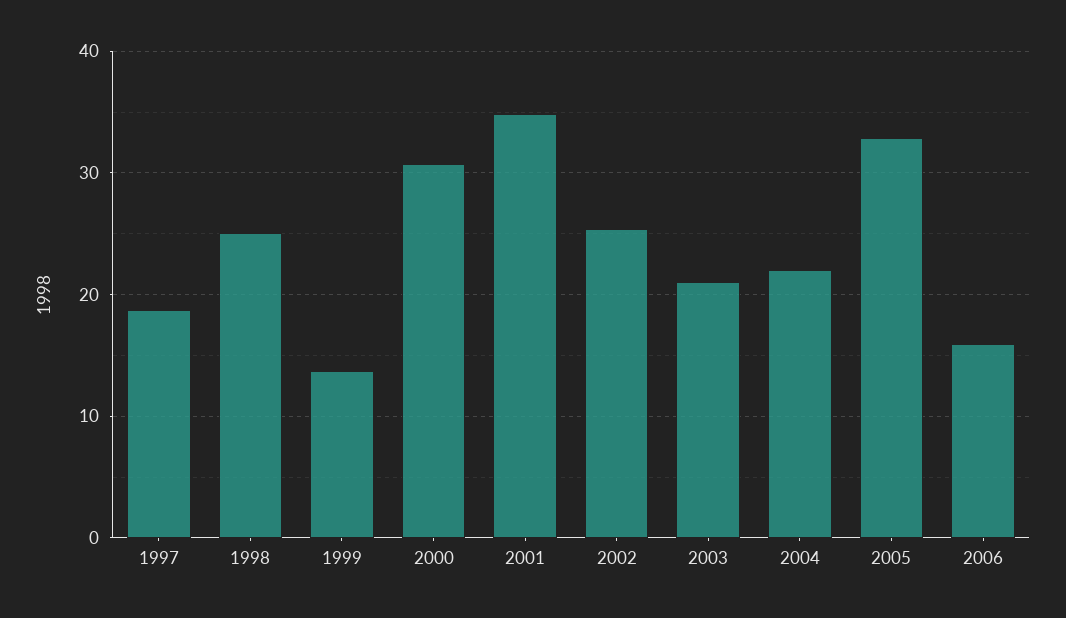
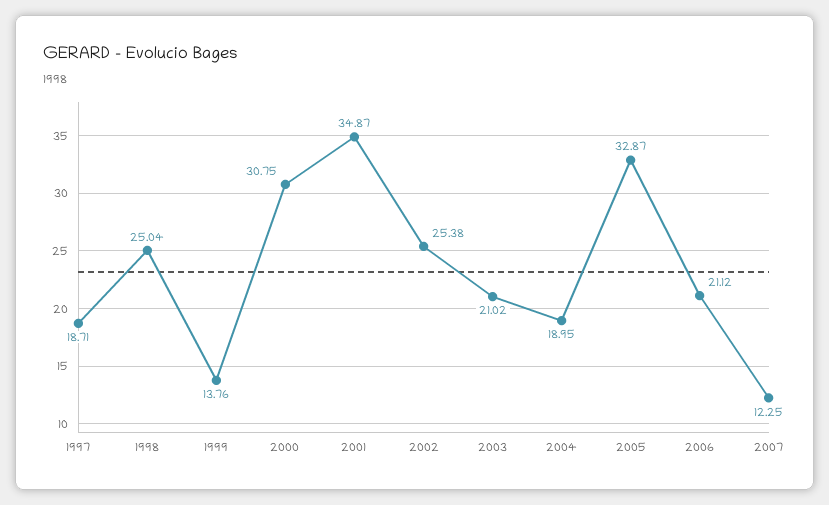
2004: 22 -> 18.95
2006: 16 -> 21.12
2007: none -> 12.25

